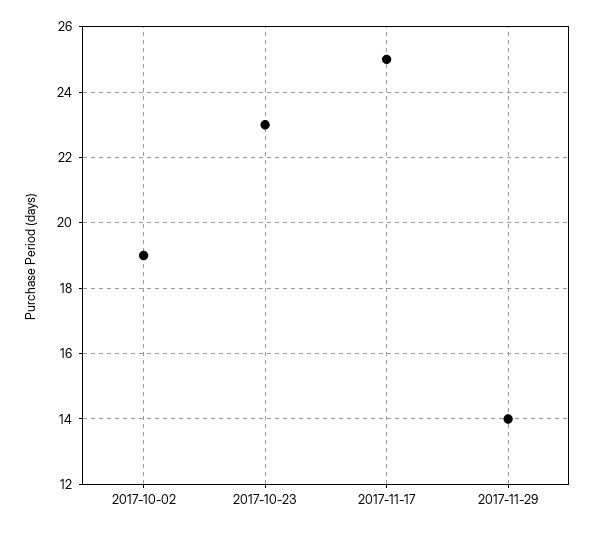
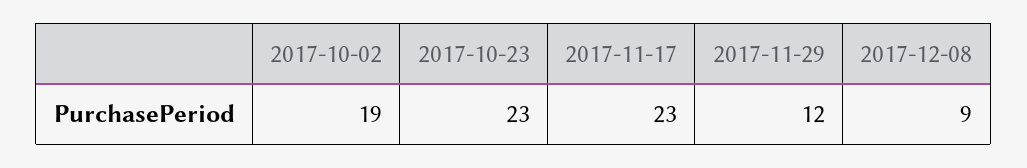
2017-11-17: 25 -> 23
2017-11-29: 14 -> 12
2017-12-08: none -> 9

